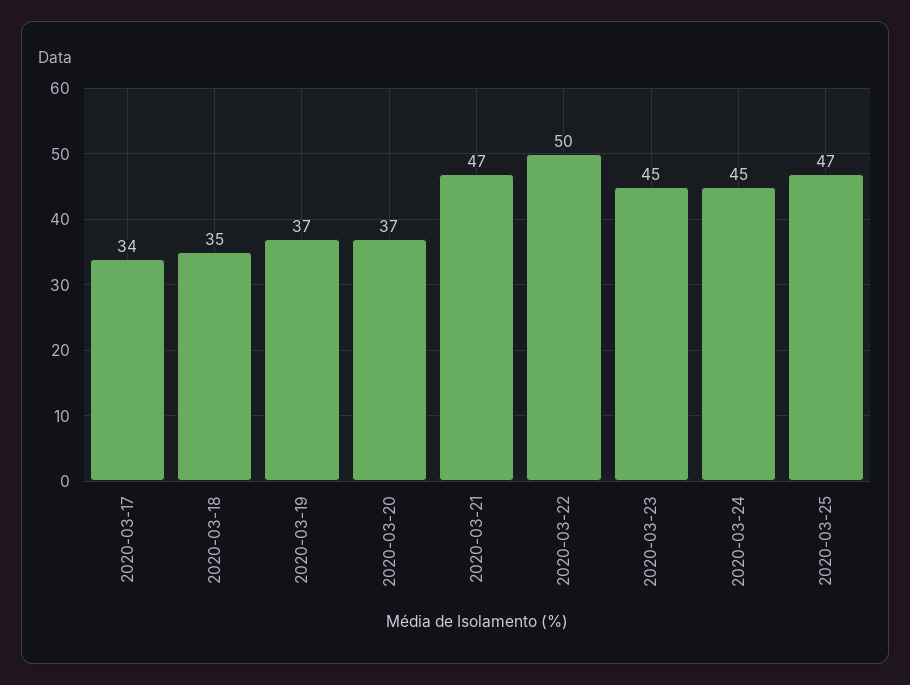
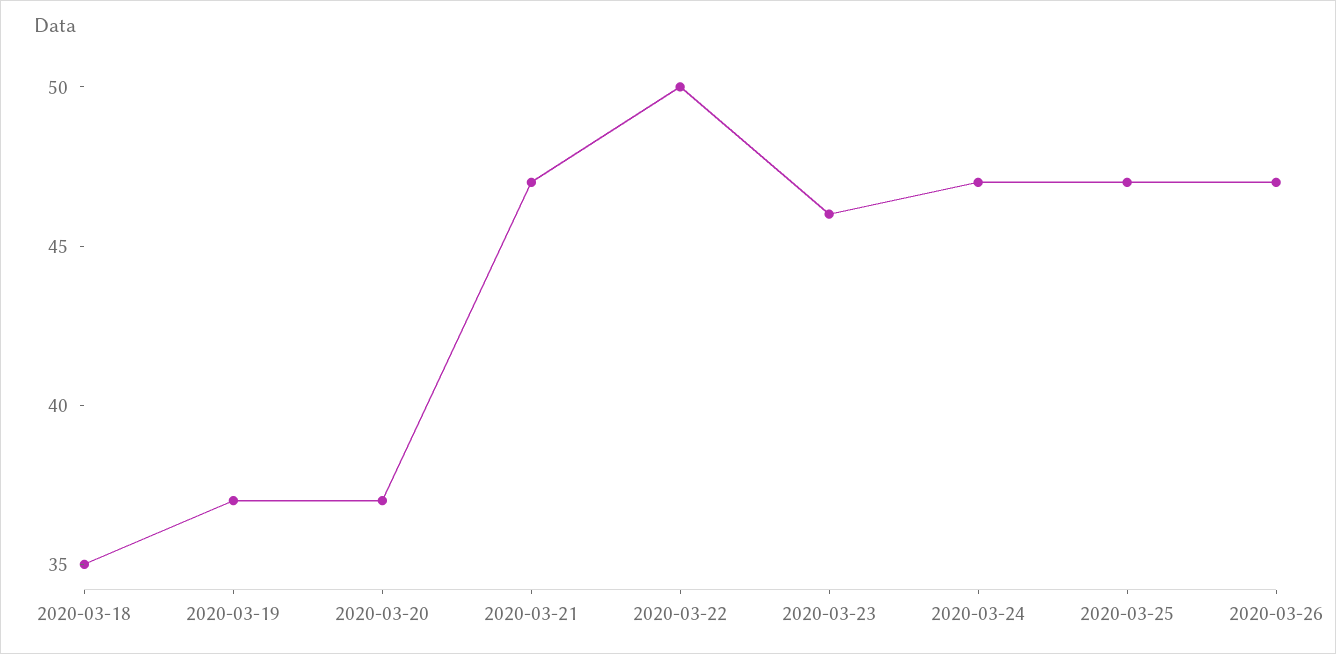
2020-03-17: 34 -> none
2020-03-23: 45 -> 46
2020-03-24: 45 -> 47
2020-03-26: none -> 47

